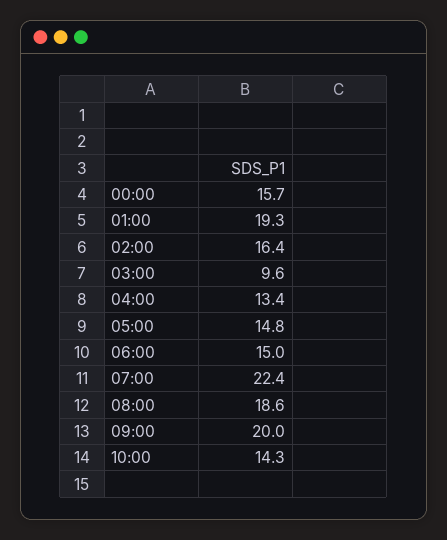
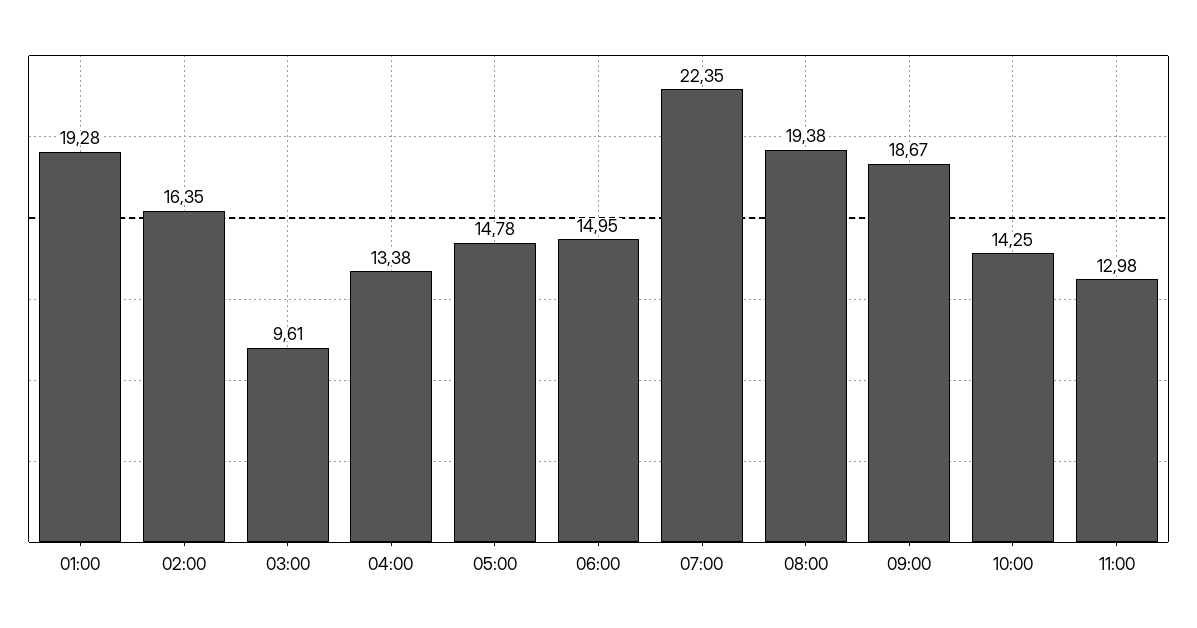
00:00: 15.7 -> none
08:00: 18.6 -> 19.38
09:00: 20 -> 18.67
11:00: none -> 12.98

